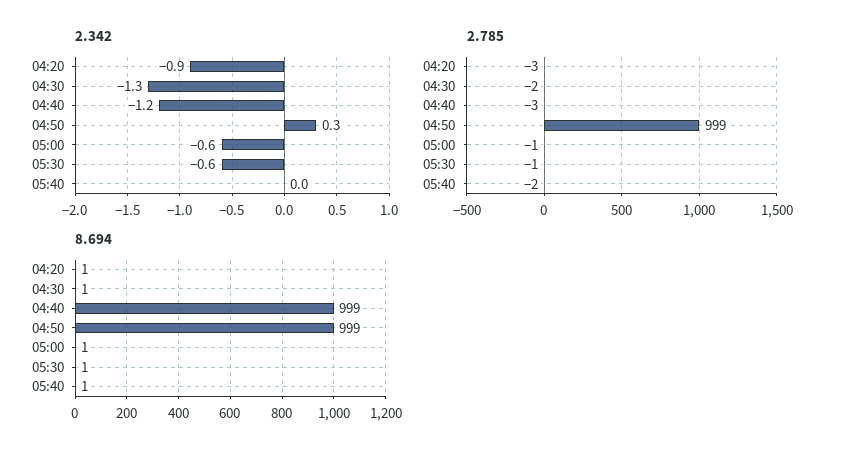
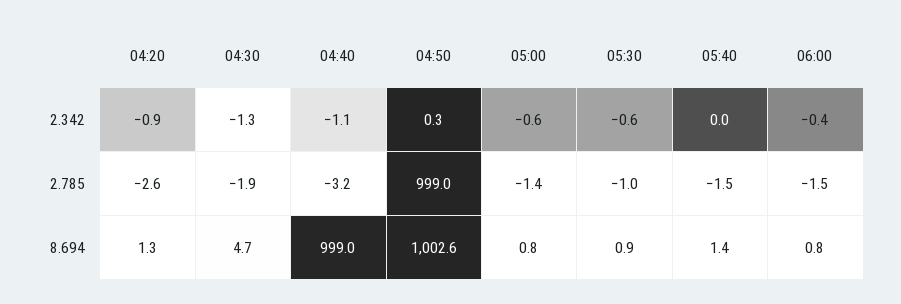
2.342, 04:40: -1.2 -> -1.1
8.694, 04:30: 1 -> 4.7
8.694, 04:50: 999 -> 1002.6
2.342, 06:00: none -> -0.4
2.785, 06:00: none -> -1.5
8.694, 06:00: none -> 0.8

